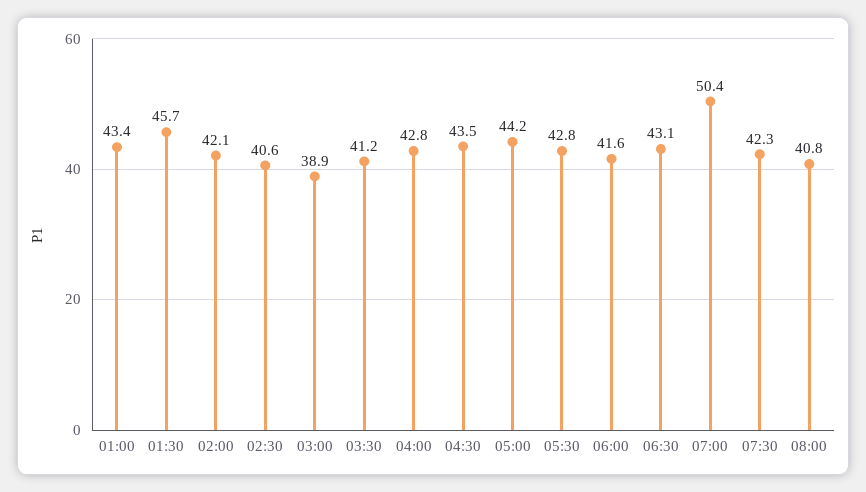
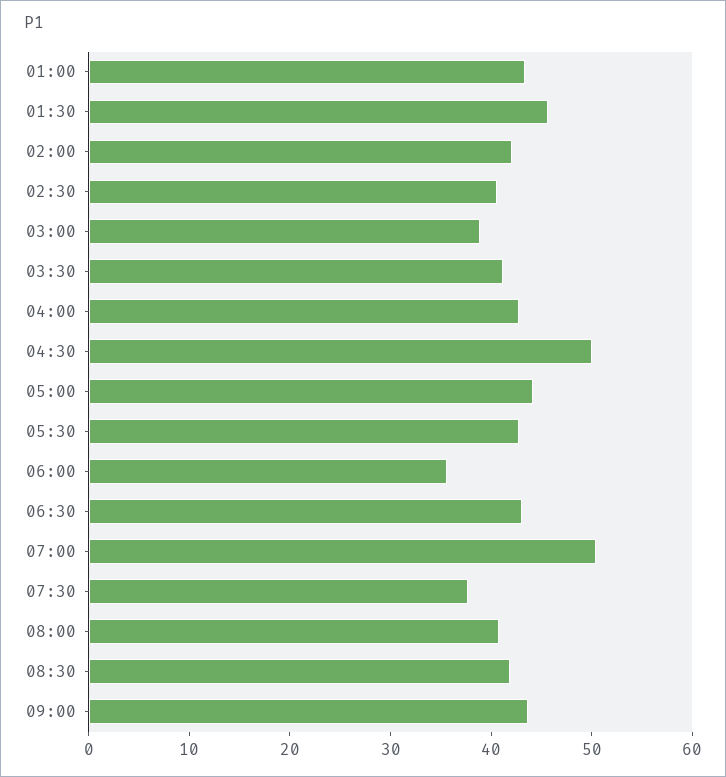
04:30: 43.5 -> 50
06:00: 41.6 -> 36
07:30: 42.3 -> 38
08:30: none -> 42
09:00: none -> 44

